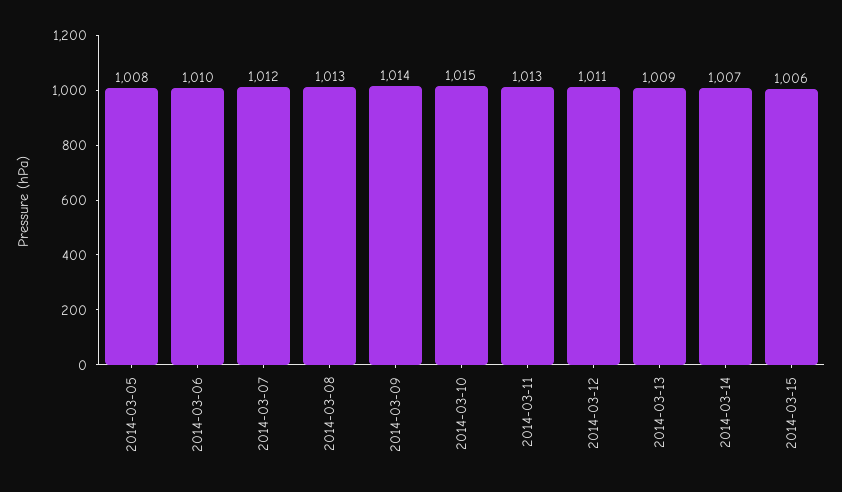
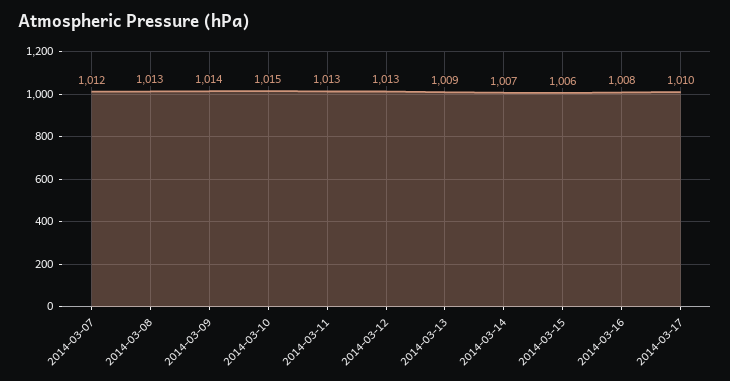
2014-03-05: 1008 -> none
2014-03-06: 1010 -> none
2014-03-12: 1011 -> 1013
2014-03-16: none -> 1008
2014-03-17: none -> 1010

